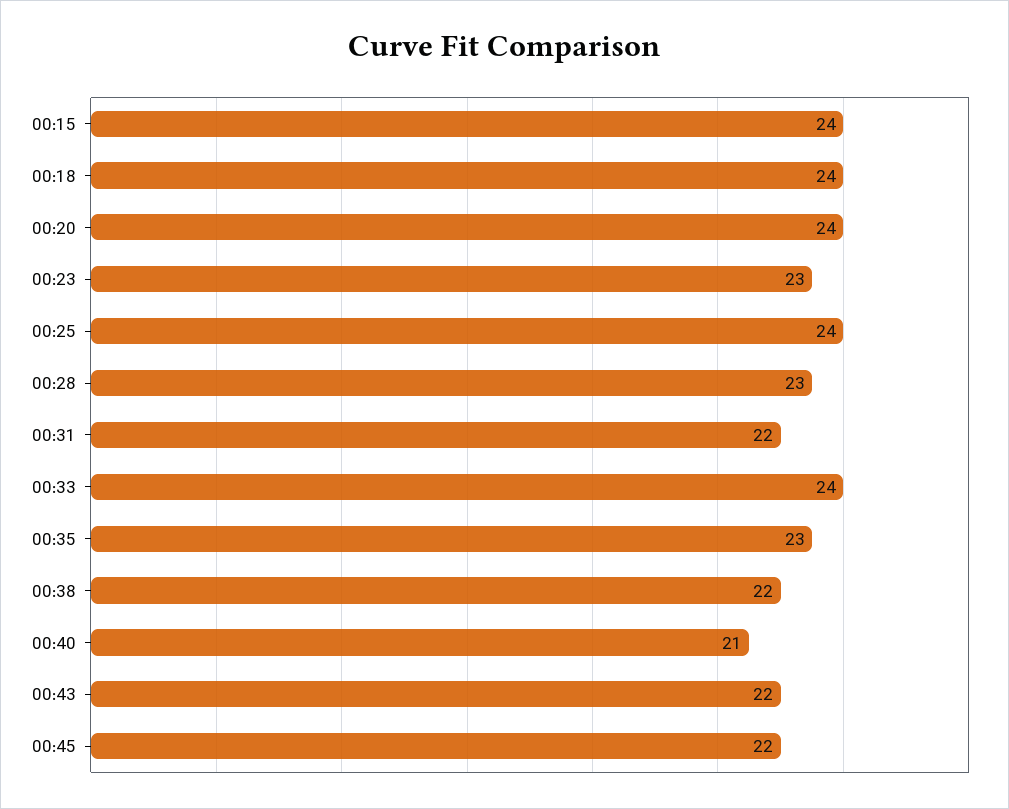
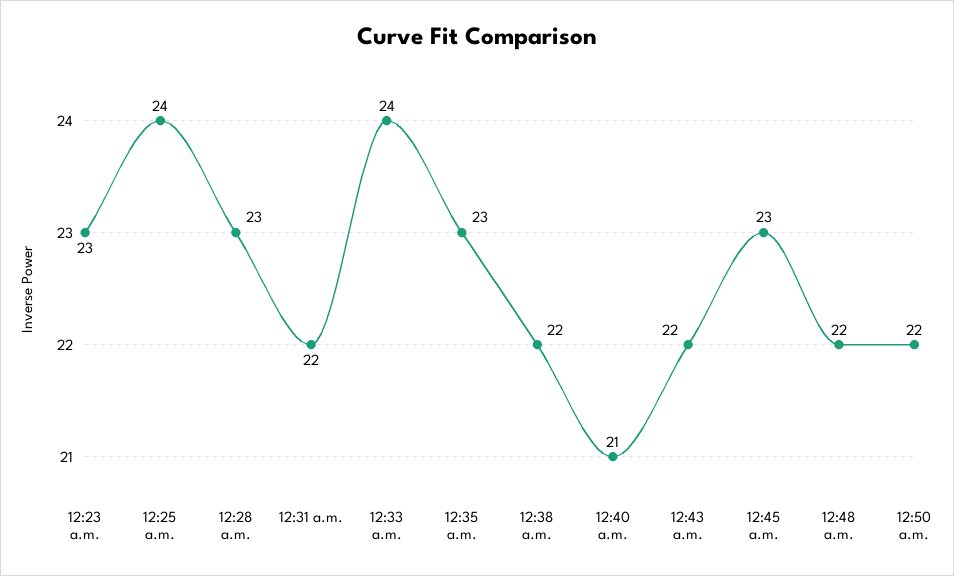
00:15: 24 -> none
00:18: 24 -> none
00:20: 24 -> none
00:45: 22 -> 23
12:48 a.m.: none -> 22
12:50 a.m.: none -> 22

